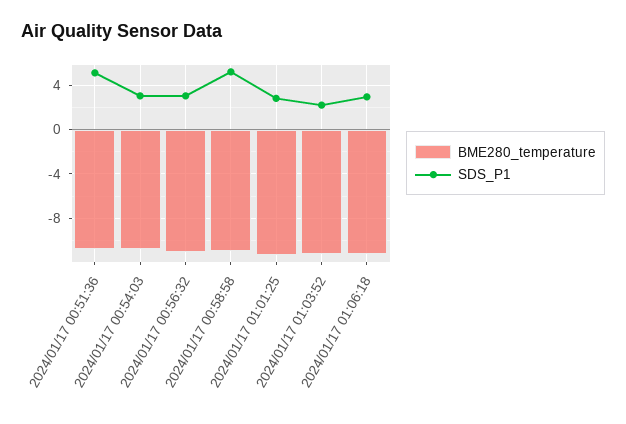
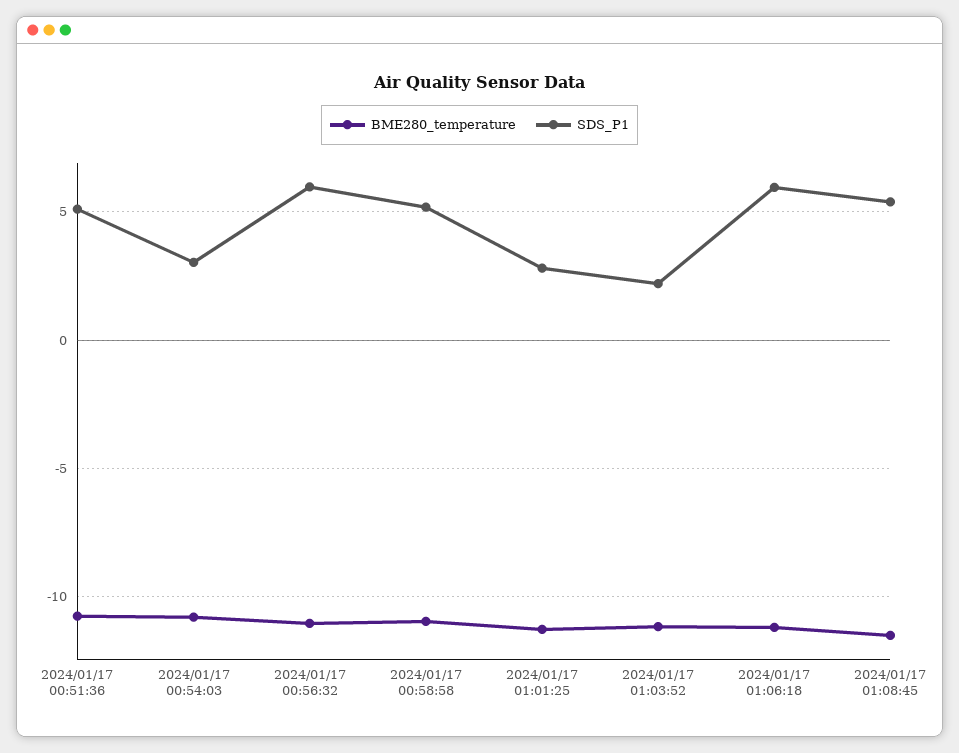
SDS_P1, 2024/01/17 00:56:32: 3 -> 6
SDS_P1, 2024/01/17 01:06:18: 3 -> 6
BME280_temperature, 2024/01/17 01:08:45: none -> -11.5
SDS_P1, 2024/01/17 01:08:45: none -> 5.5

